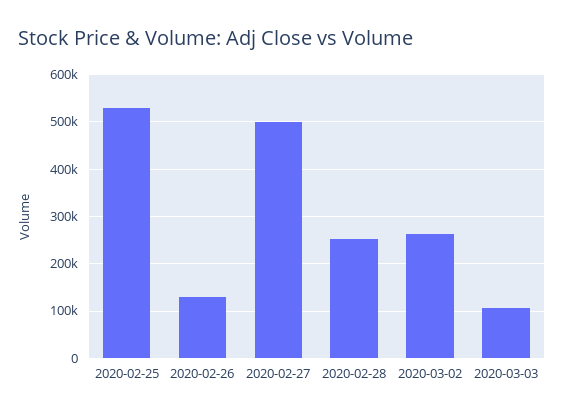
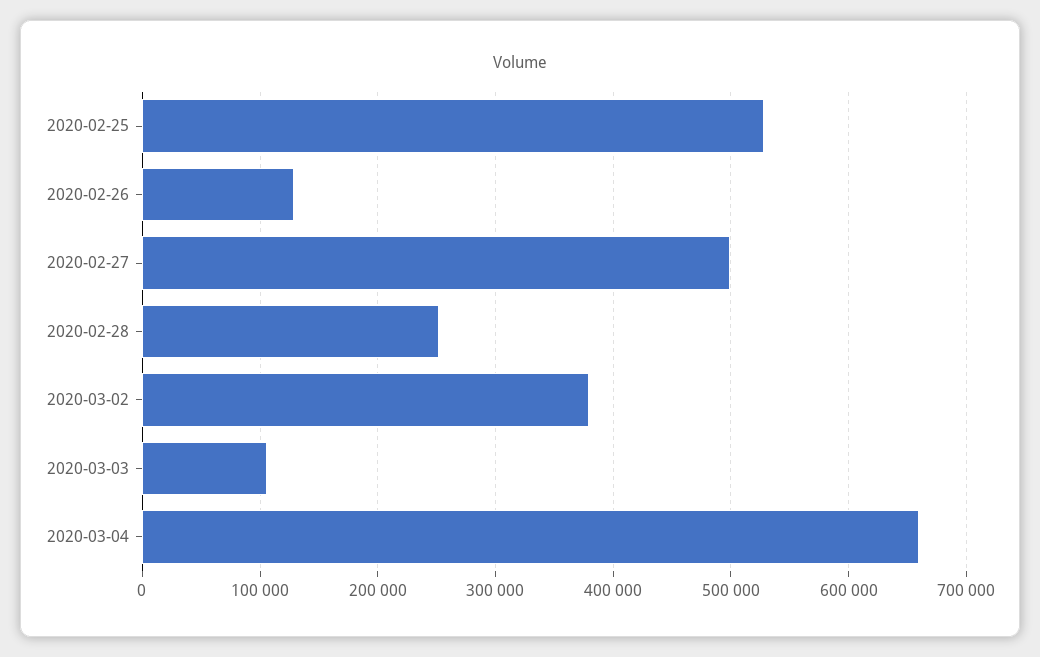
2020-03-02: 260000 -> 380000
2020-03-04: none -> 660000

